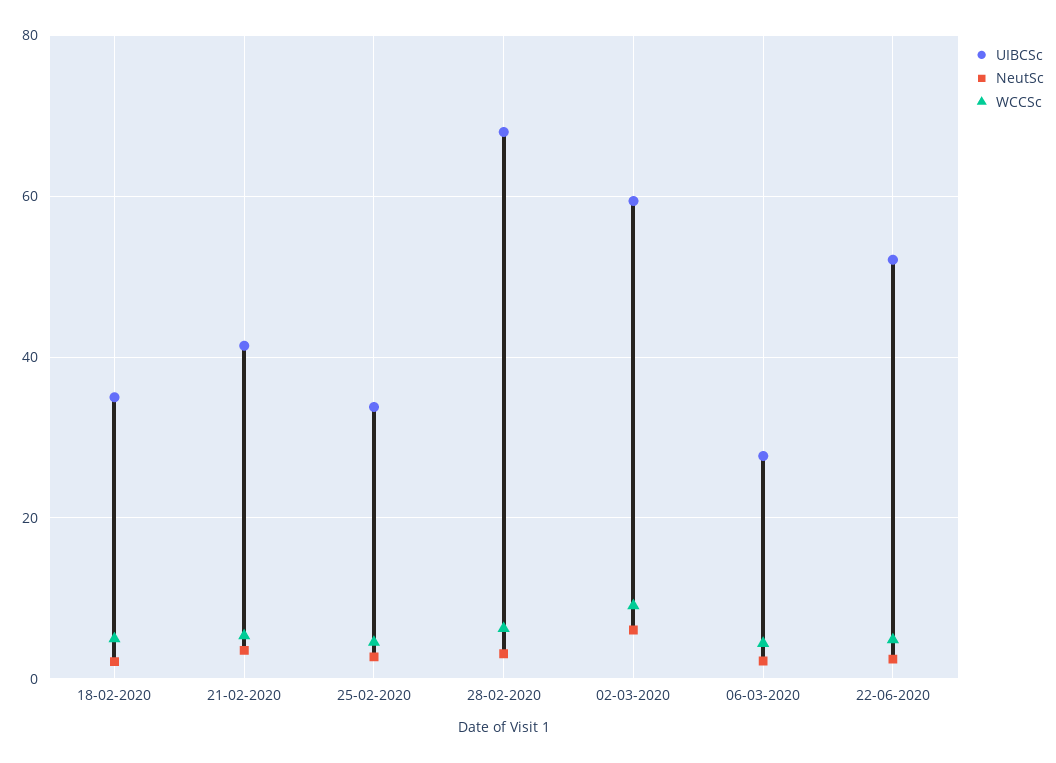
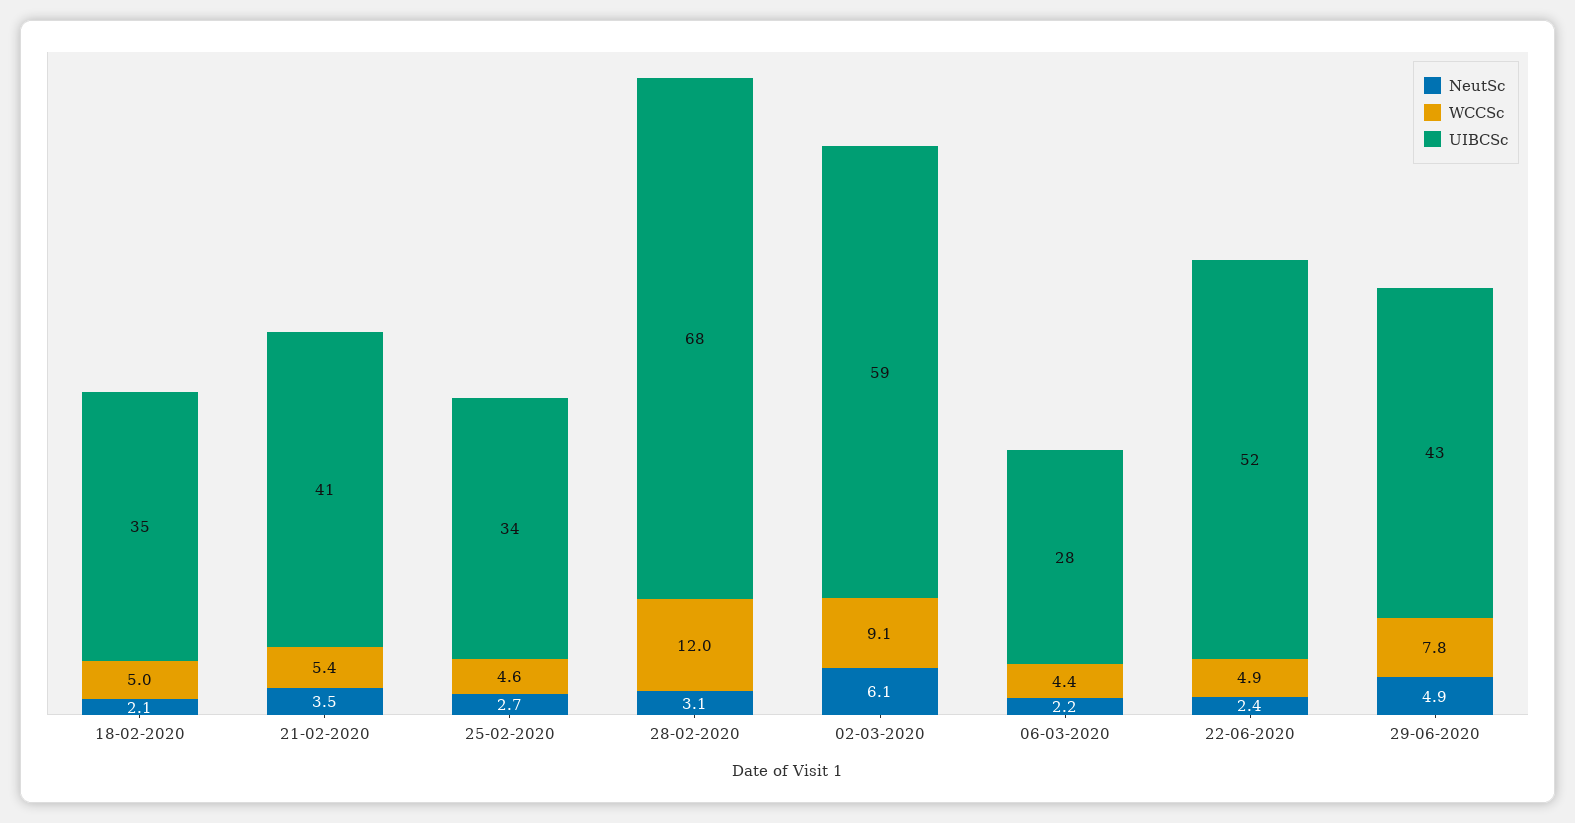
WCCSc, 28-02-2020: 6 -> 12
NeutSc, 29-06-2020: none -> 4.9
WCCSc, 29-06-2020: none -> 7.8
UIBCSc, 29-06-2020: none -> 43

